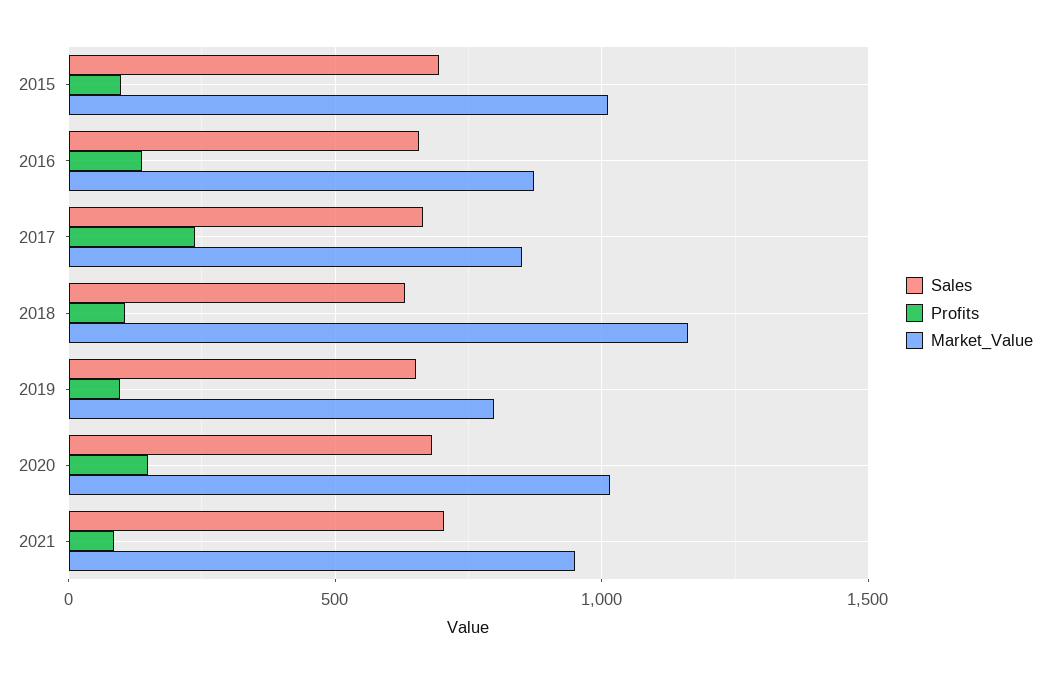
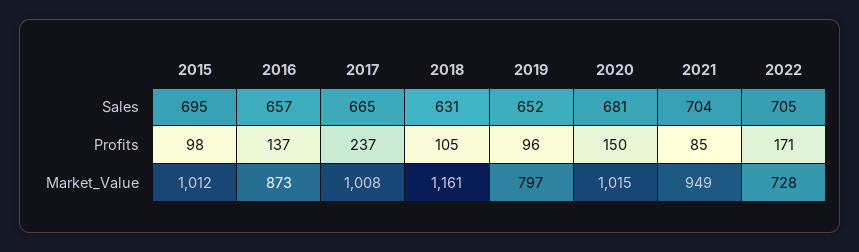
Market_Value, 2017: 850 -> 1008
Sales, 2022: none -> 705
Profits, 2022: none -> 171
Market_Value, 2022: none -> 728

